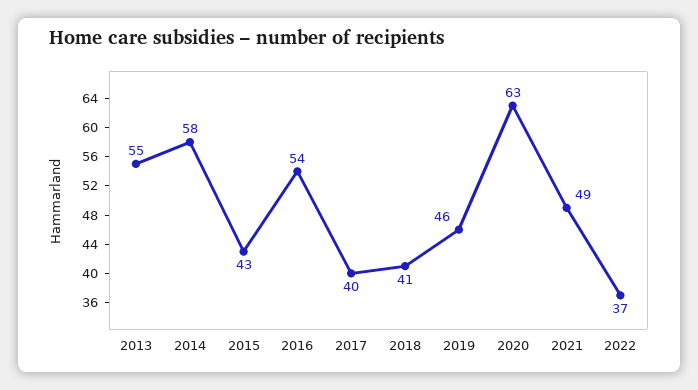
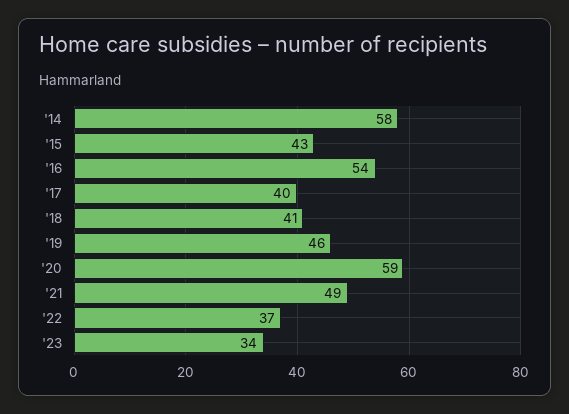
2013: 55 -> none
2020: 63 -> 59
'23: none -> 34

